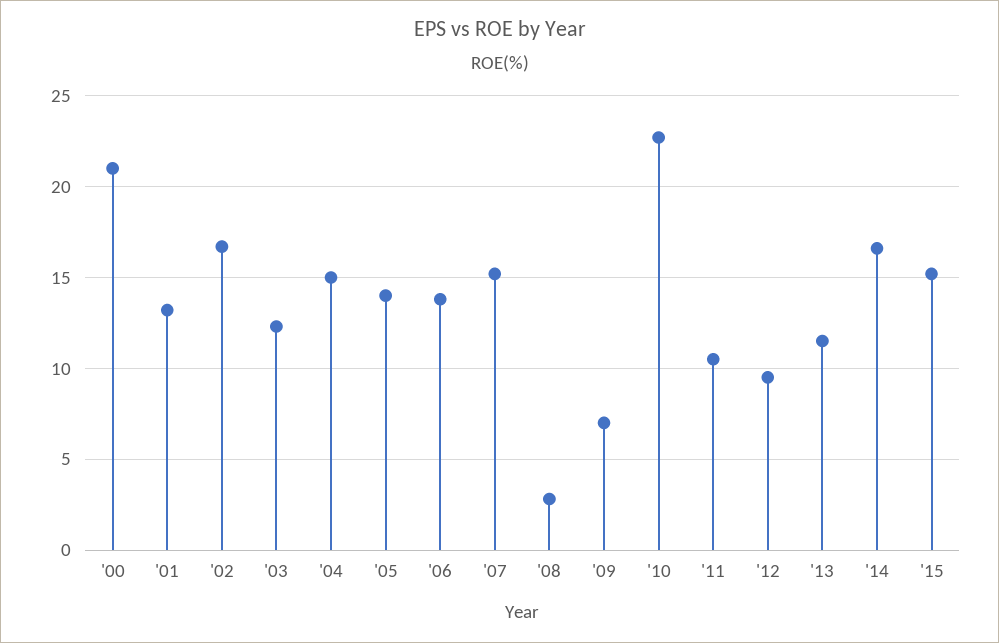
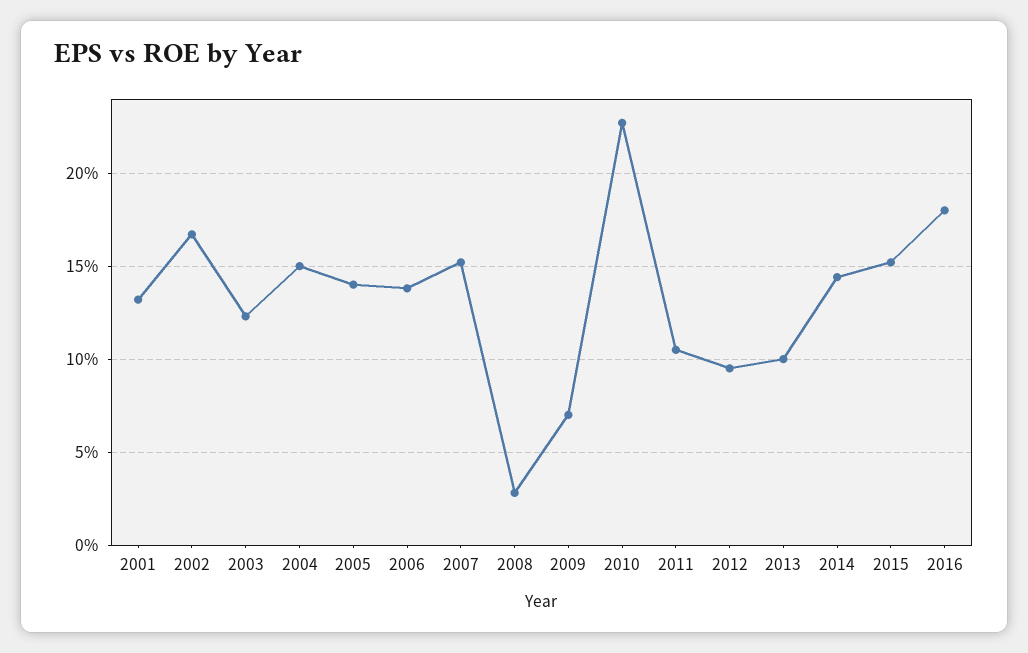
'00: 21 -> none
'13: 11.5 -> 10
'14: 16.5 -> 14.5
2016: none -> 18

